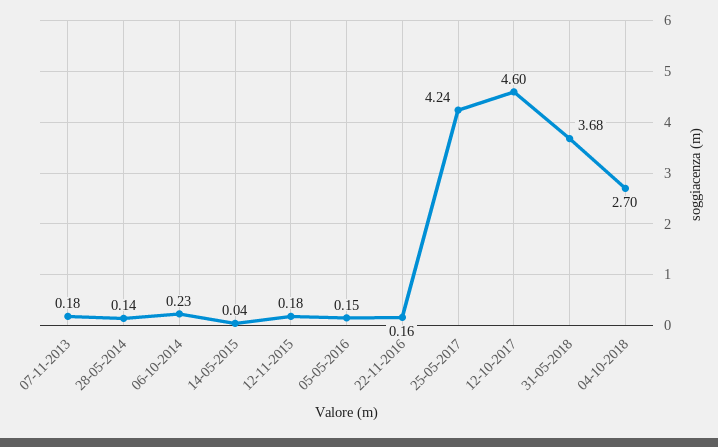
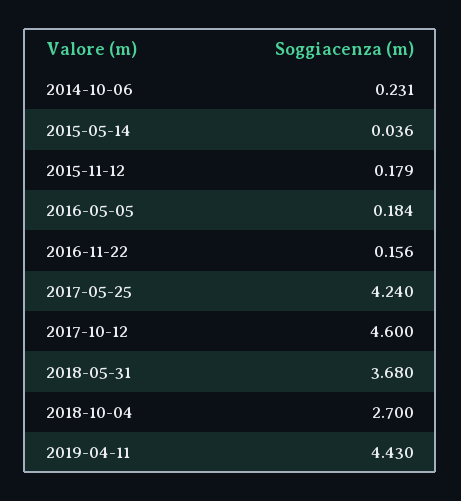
07-11-2013: 0.18 -> none
28-05-2014: 0.14 -> none
05-05-2016: 0.15 -> 0.184
2019-04-11: none -> 4.43

